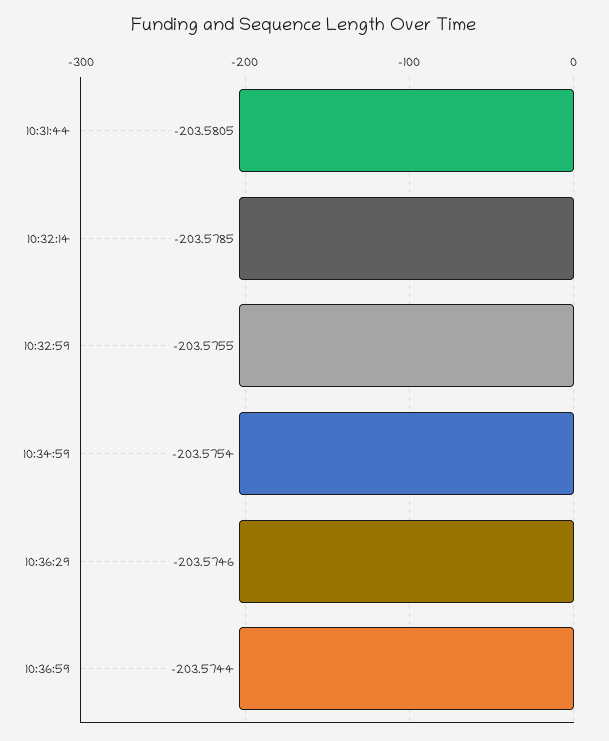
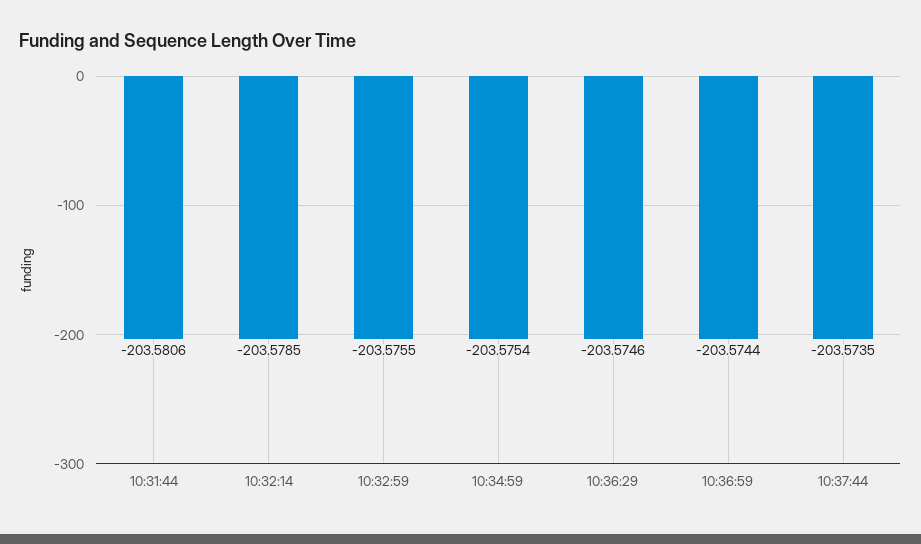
10:31:44: -203.5805 -> -203.5806
10:37:44: none -> -203.5735

